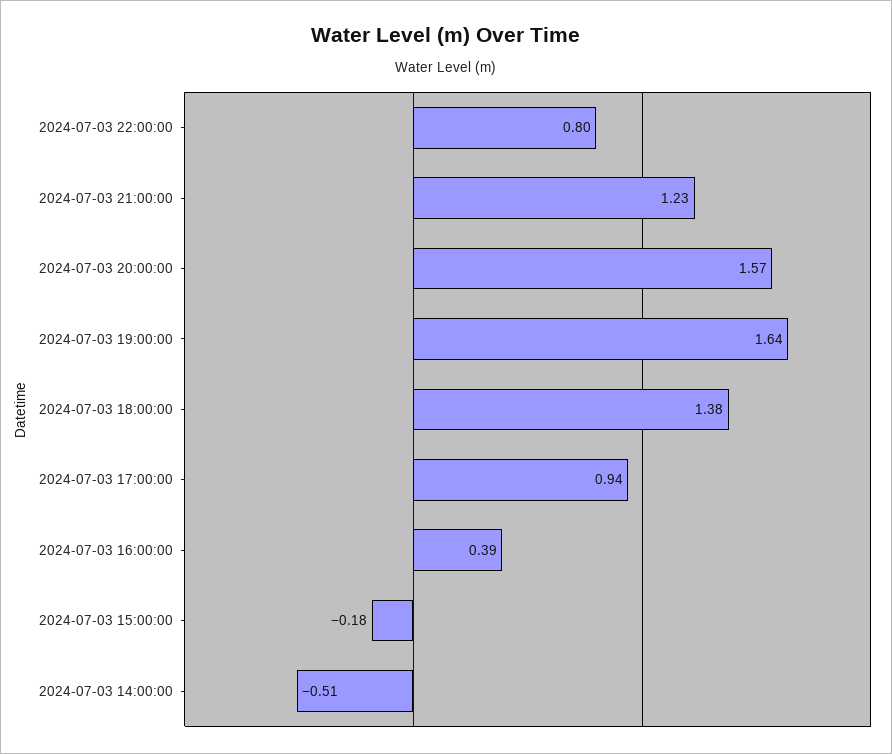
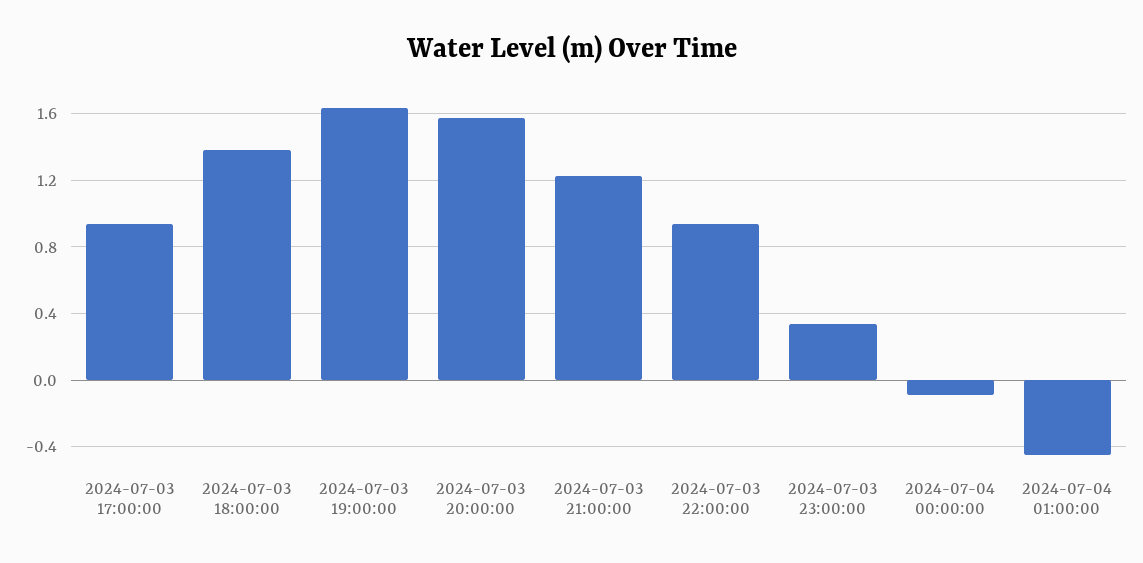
2024-07-03 22:00:00: 0.8 -> 0.95
2024-07-03 16:00:00: 0.39 -> none
2024-07-03 15:00:00: -0.18 -> none
2024-07-03 14:00:00: -0.51 -> none
2024-07-03 23:00:00: none -> 0.35
2024-07-04 00:00:00: none -> -0.1
2024-07-04 01:00:00: none -> -0.45

